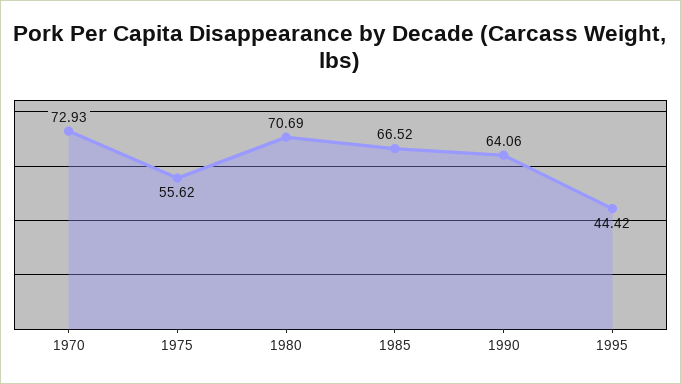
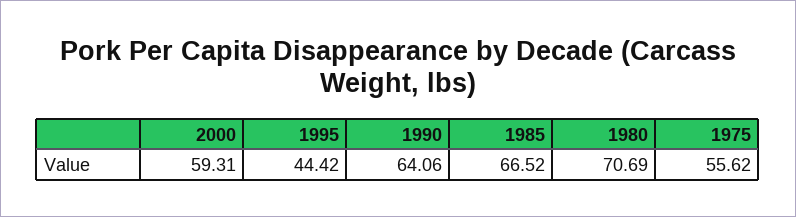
1970: 72.93 -> none
2000: none -> 59.31

